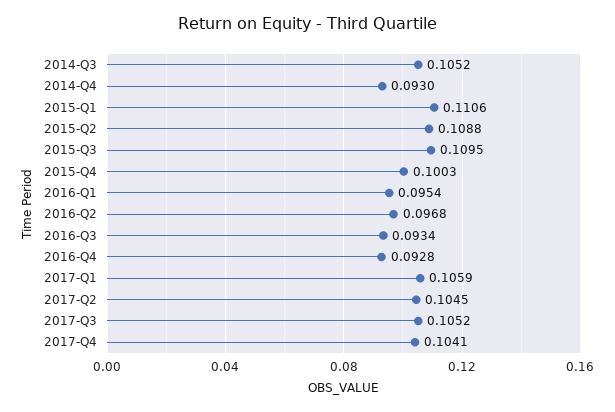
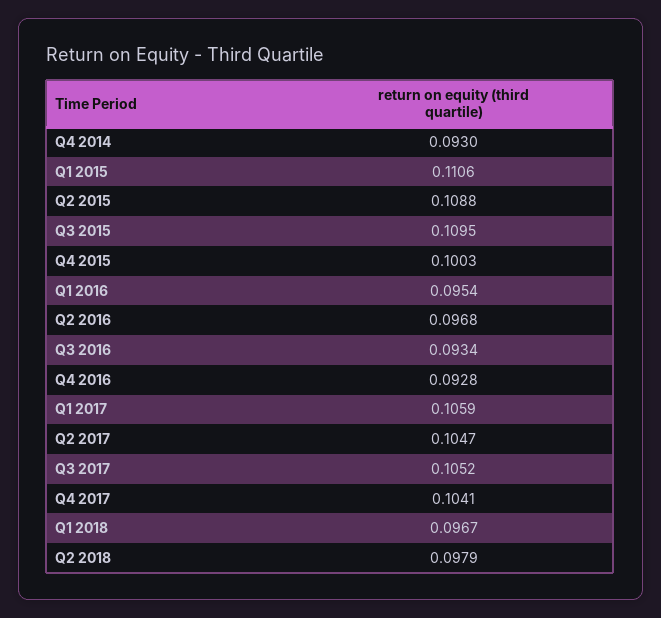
2014-Q3: 0.1052 -> none
2017-Q2: 0.1045 -> 0.1047
Q1 2018: none -> 0.0967
Q2 2018: none -> 0.0979

